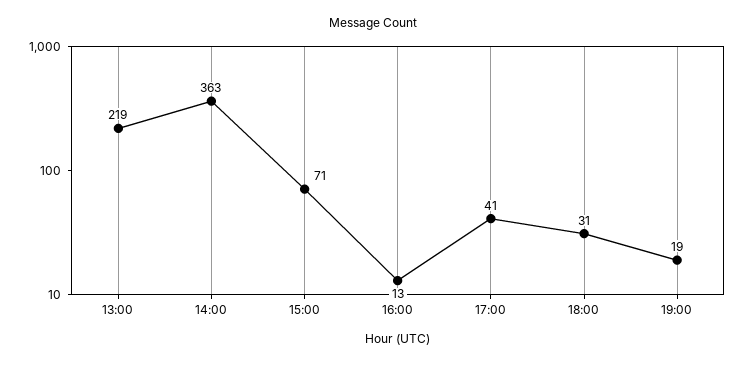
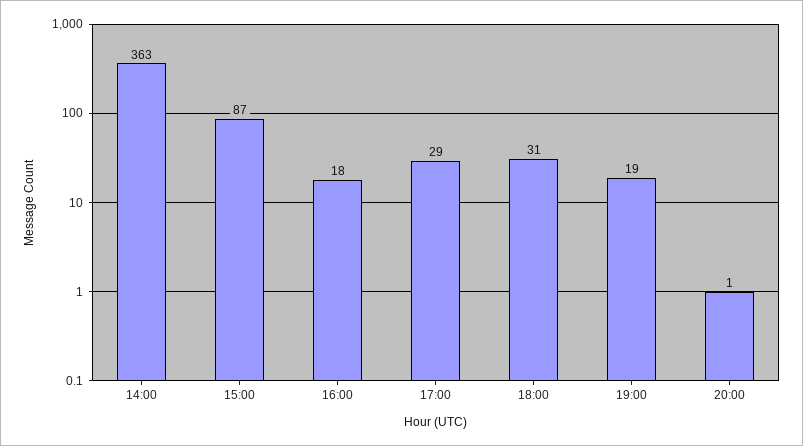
13:00: 219 -> none
15:00: 71 -> 87
16:00: 13 -> 18
17:00: 41 -> 29
20:00: none -> 1

